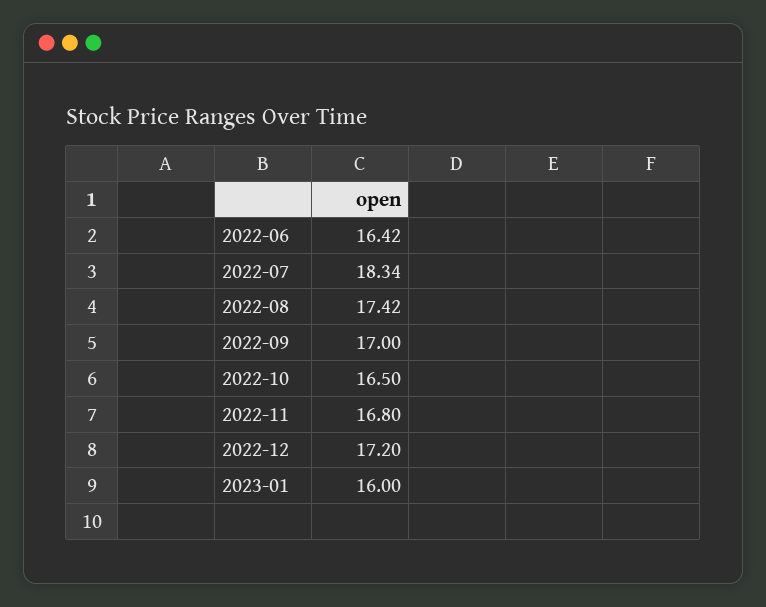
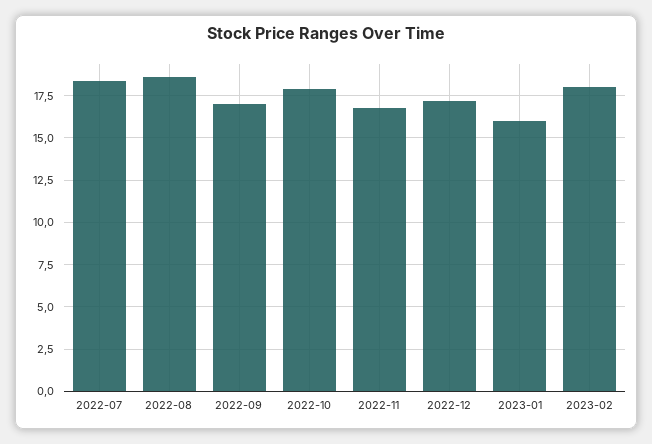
2022-06: 16.42 -> none
2022-08: 17.42 -> 18.5
2022-10: 16.5 -> 18
2023-02: none -> 18

